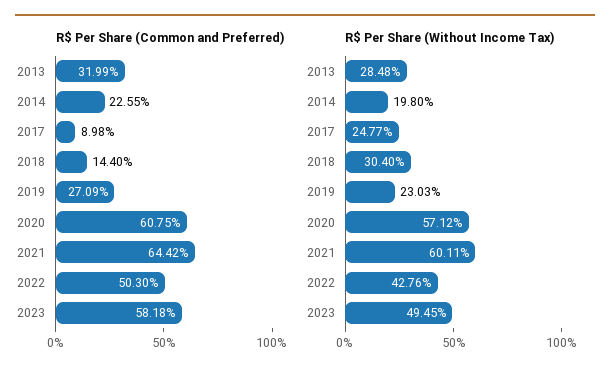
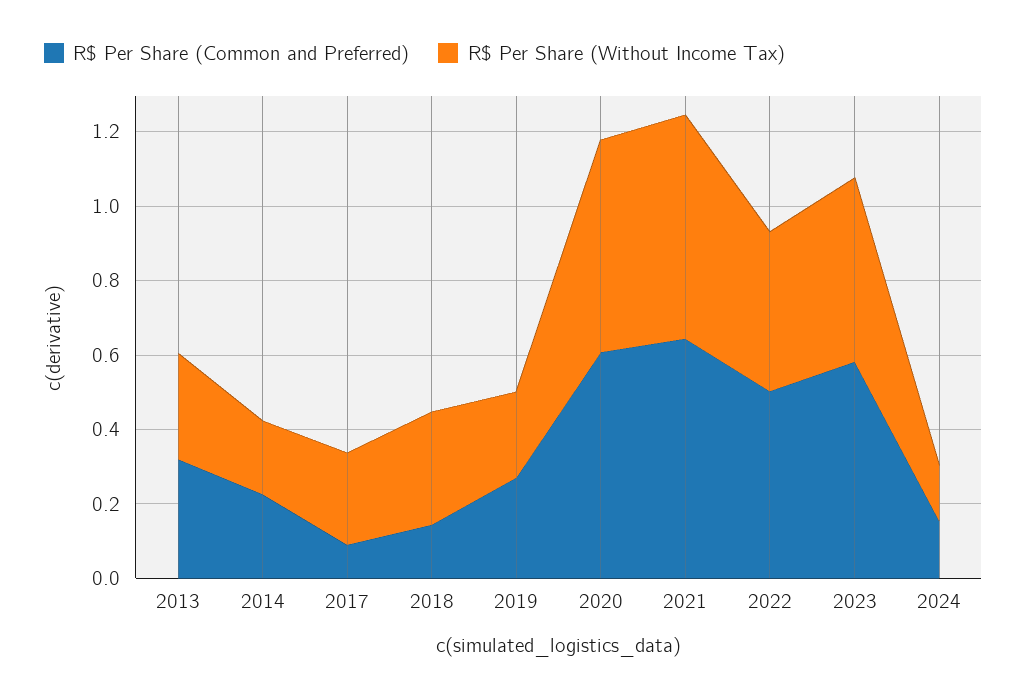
R$ Per Share (Common and Preferred), 2024: none -> 0.15
R$ Per Share (Without Income Tax), 2024: none -> 0.15

